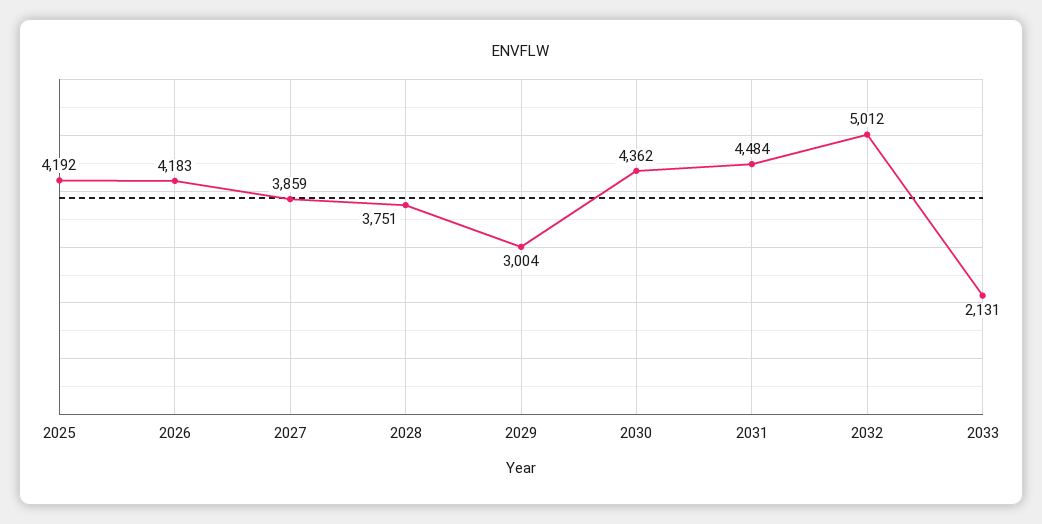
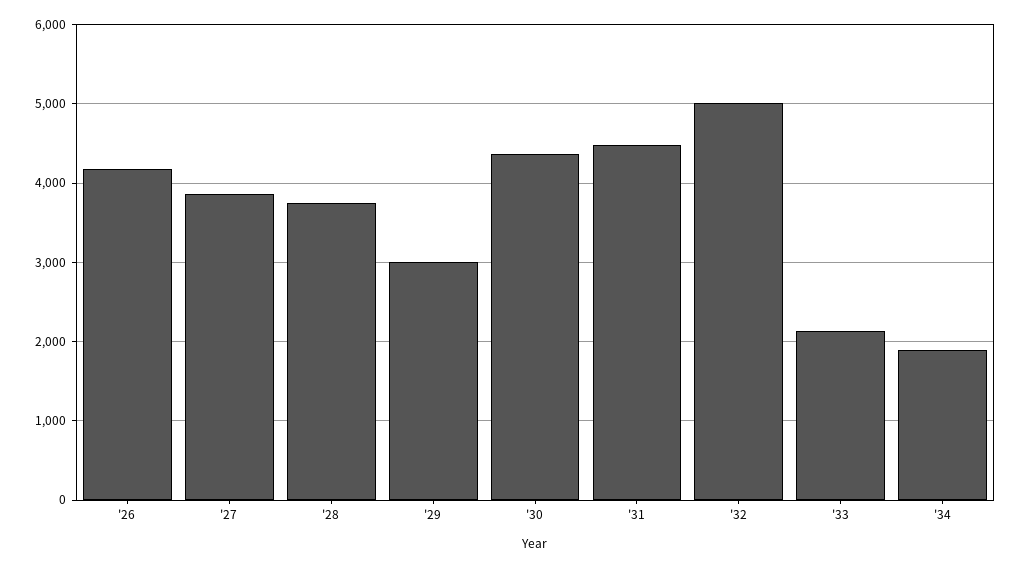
2025: 4192 -> none
'34: none -> 1900

